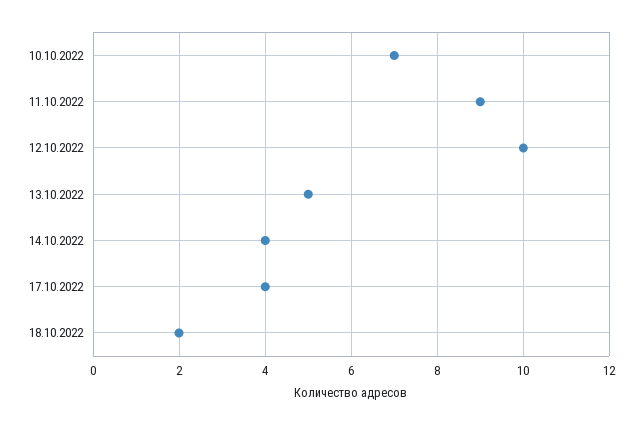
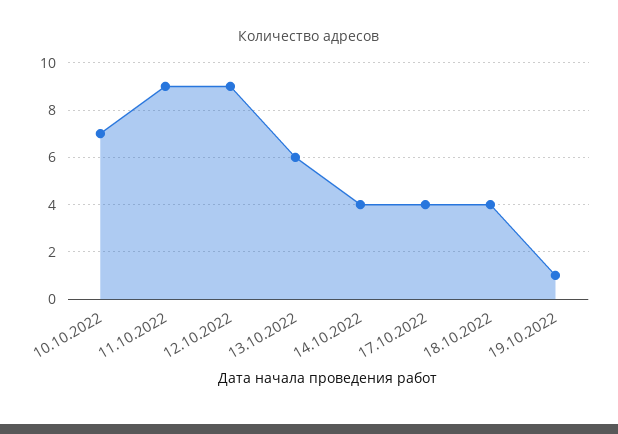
12.10.2022: 10 -> 9
13.10.2022: 5 -> 6
18.10.2022: 2 -> 4
19.10.2022: none -> 1

